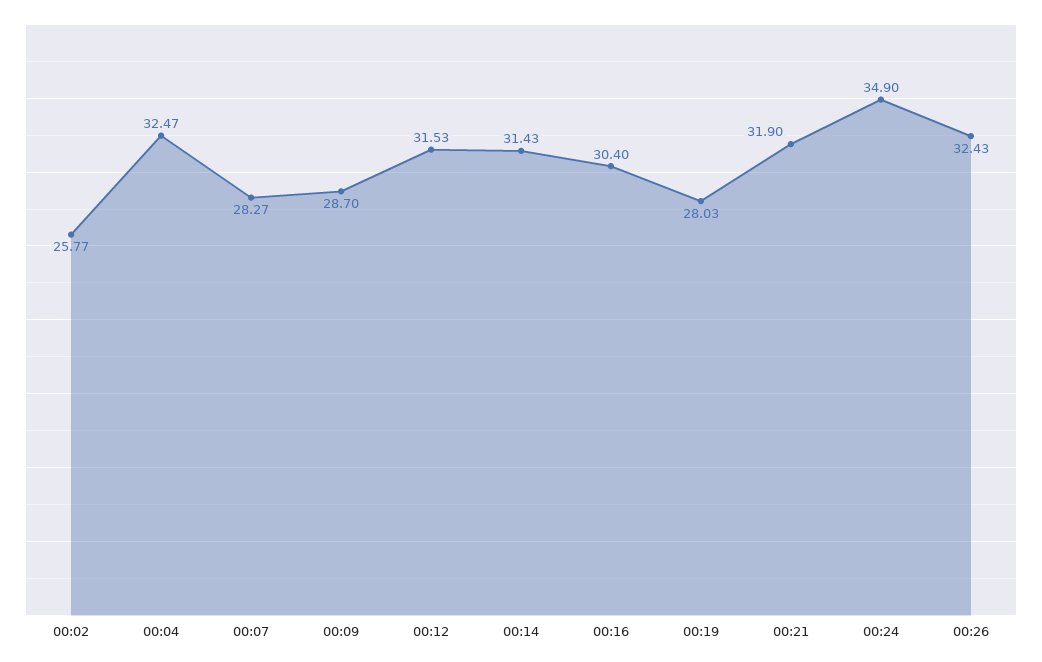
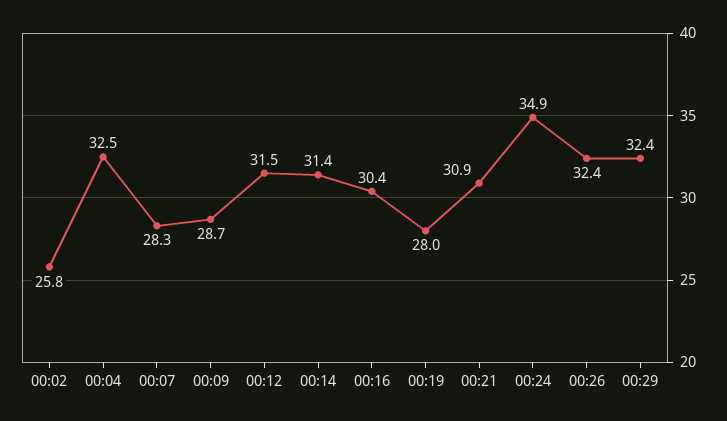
00:21: 31.9 -> 30.9
00:29: none -> 32.4

